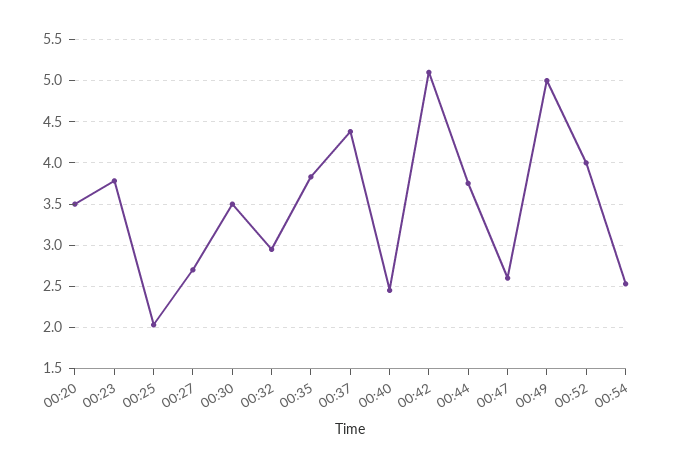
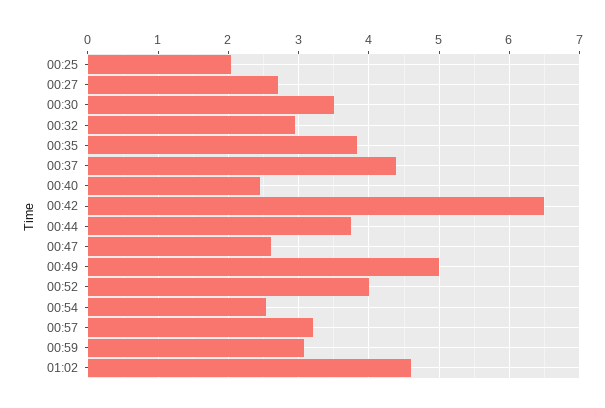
00:20: 3.5 -> none
00:23: 3.8 -> none
00:42: 5.1 -> 6.5
00:57: none -> 3.2
00:59: none -> 3.1
01:02: none -> 4.6

